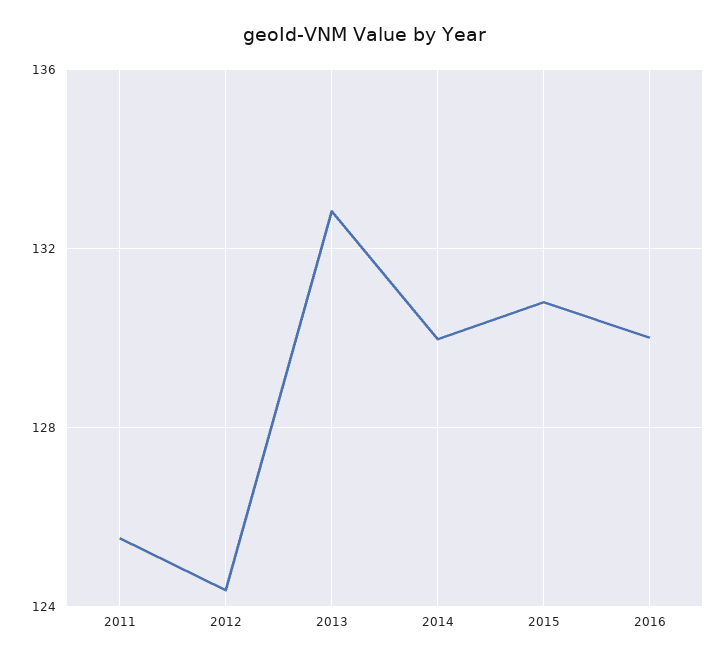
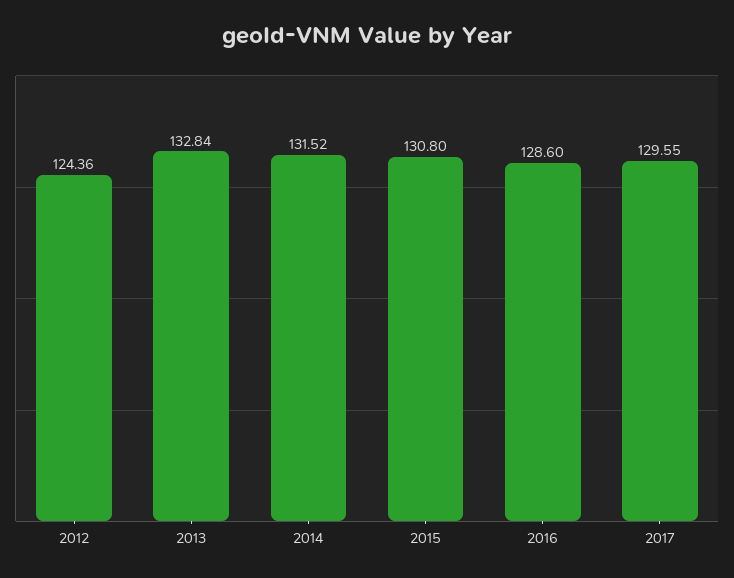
2011: 125.5 -> none
2014: 130 -> 131.52
2016: 130 -> 128.6
2017: none -> 129.55

